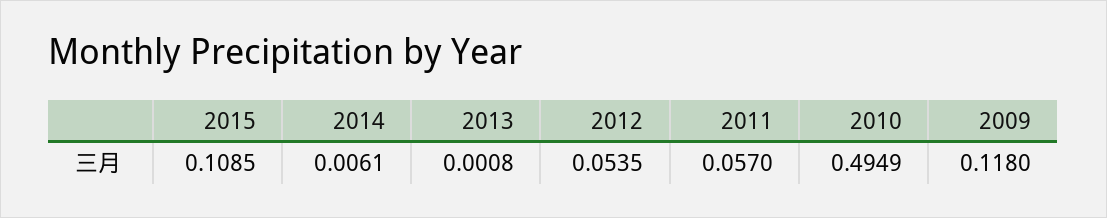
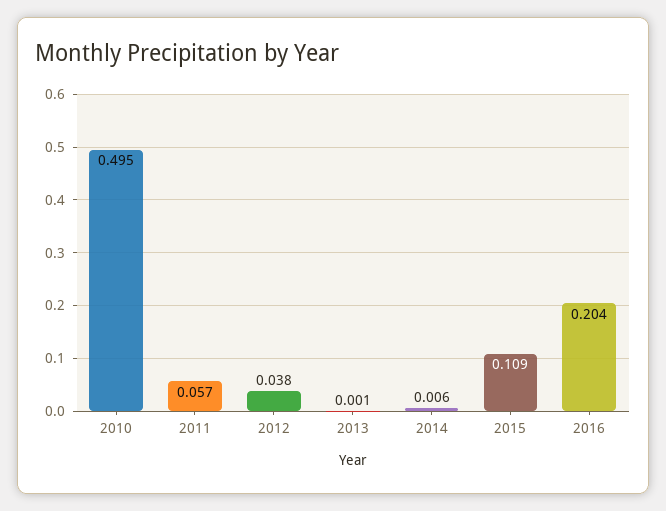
2012: 0.0535 -> 0.038
2009: 0.118 -> none
2016: none -> 0.204

